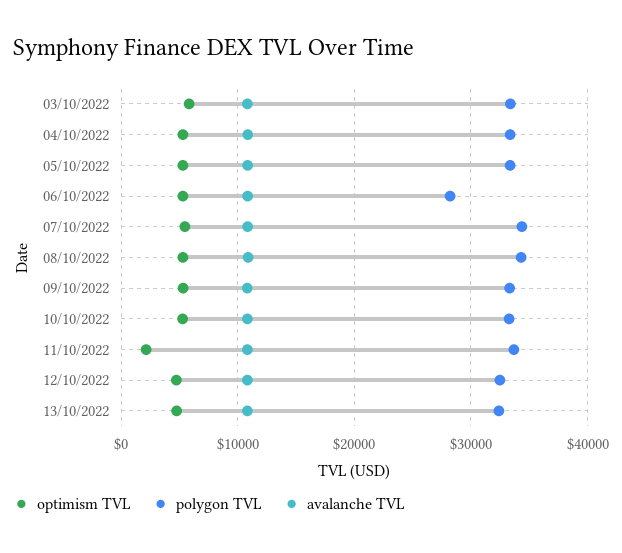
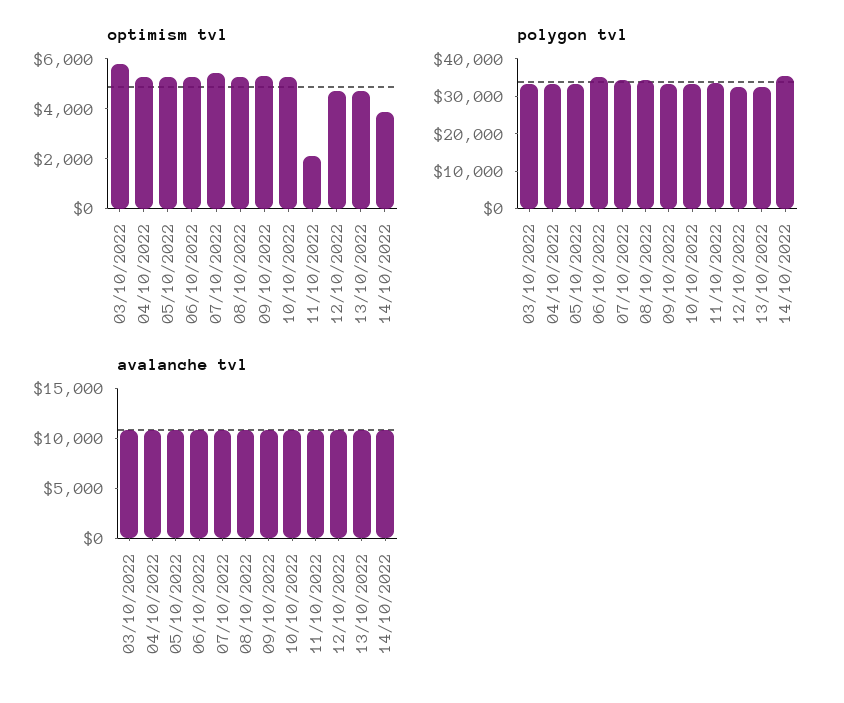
polygon TVL, 06/10/2022: 28000 -> 35000
optimism TVL, 14/10/2022: none -> 4000
polygon TVL, 14/10/2022: none -> 35000
avalanche TVL, 14/10/2022: none -> 11000

